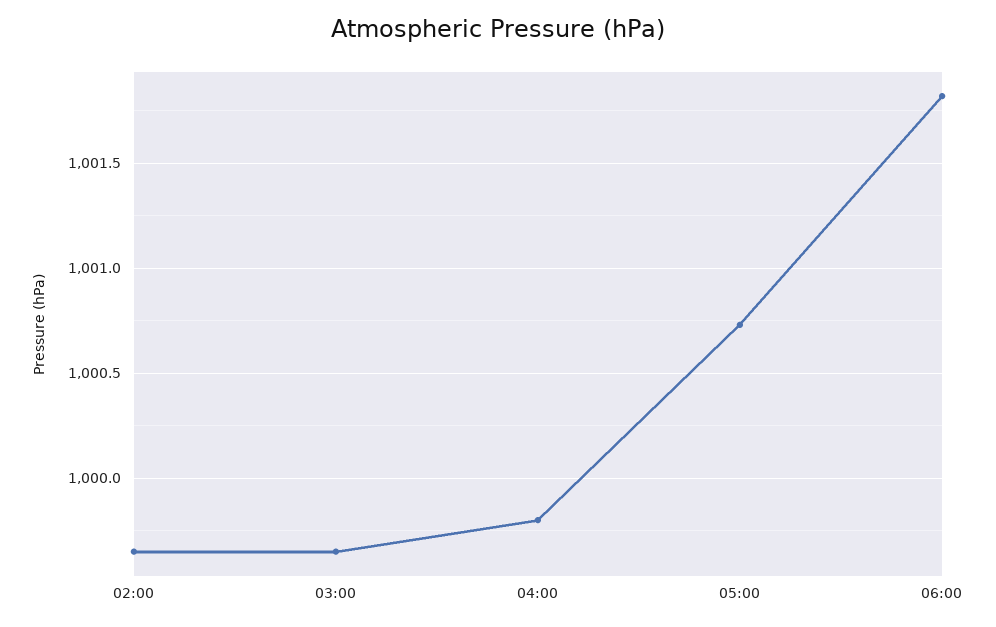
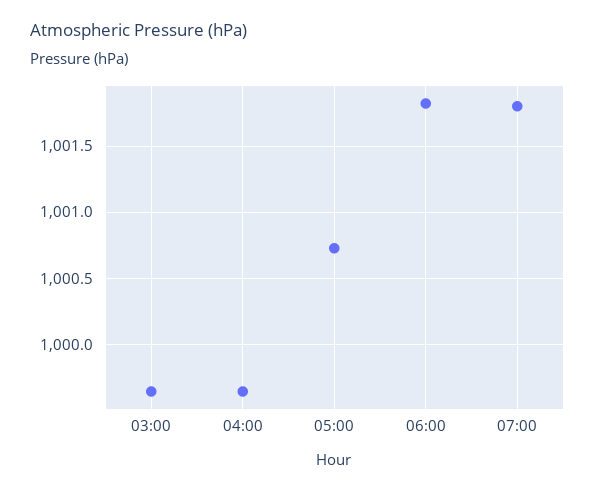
02:00: 999.65 -> none
04:00: 999.8 -> 999.65
07:00: none -> 1001.8

